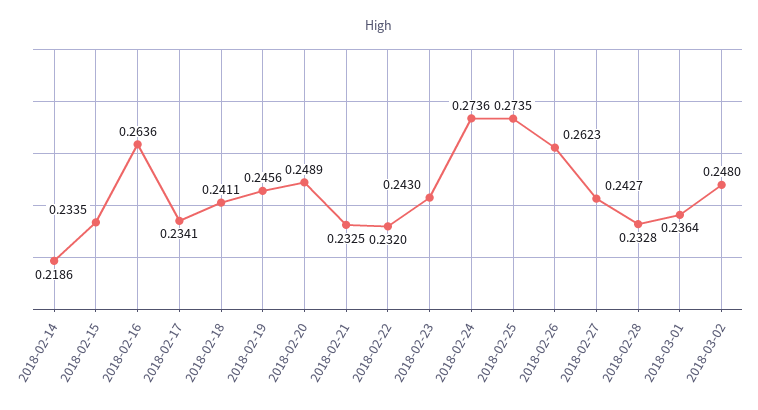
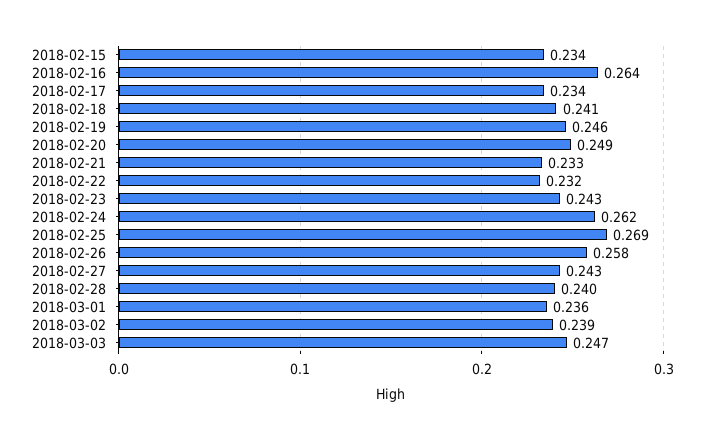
2018-02-14: 0.2186 -> none
2018-02-24: 0.2736 -> 0.262
2018-02-25: 0.2735 -> 0.269
2018-02-26: 0.2623 -> 0.258
2018-02-28: 0.2328 -> 0.24
2018-03-02: 0.248 -> 0.239
2018-03-03: none -> 0.247

